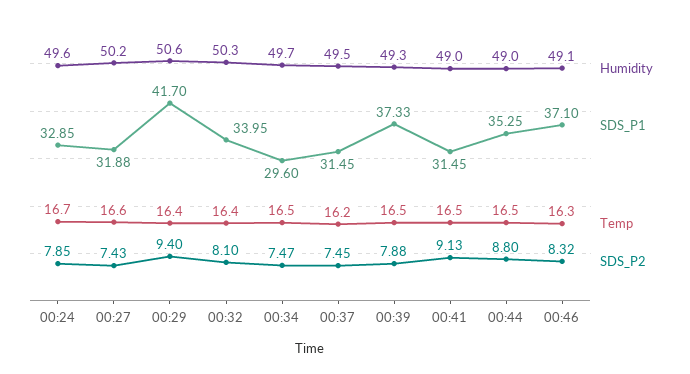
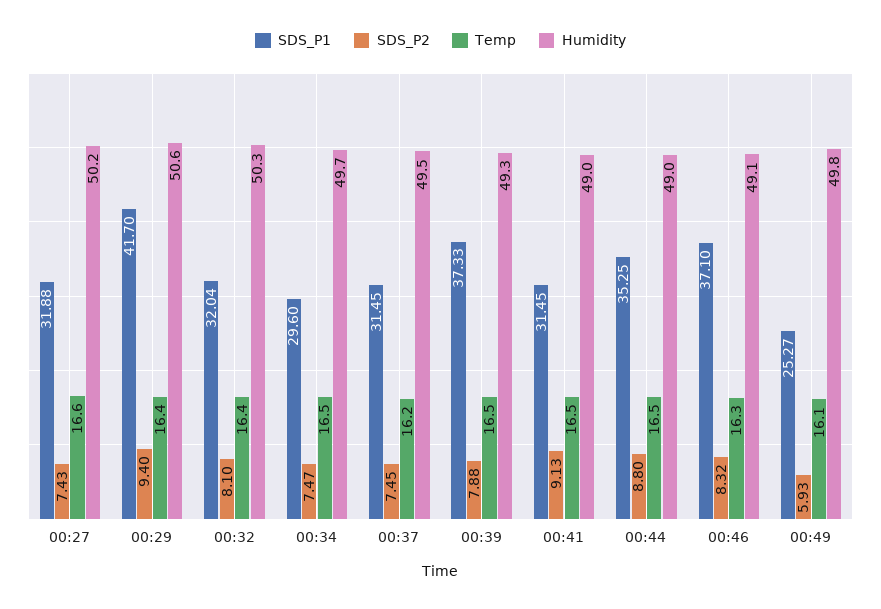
Humidity, 00:24: 49.6 -> none
SDS_P1, 00:24: 32.85 -> none
Temp, 00:24: 16.7 -> none
SDS_P2, 00:24: 7.85 -> none
SDS_P1, 00:32: 33.95 -> 32.04
SDS_P1, 00:49: none -> 25.27
SDS_P2, 00:49: none -> 5.93
Temp, 00:49: none -> 16.1
Humidity, 00:49: none -> 49.8

